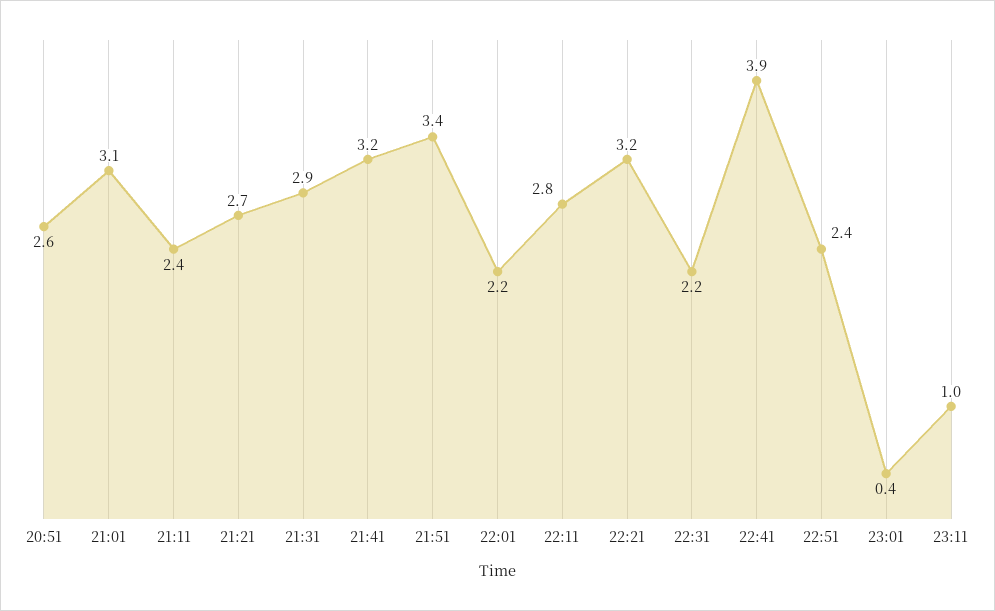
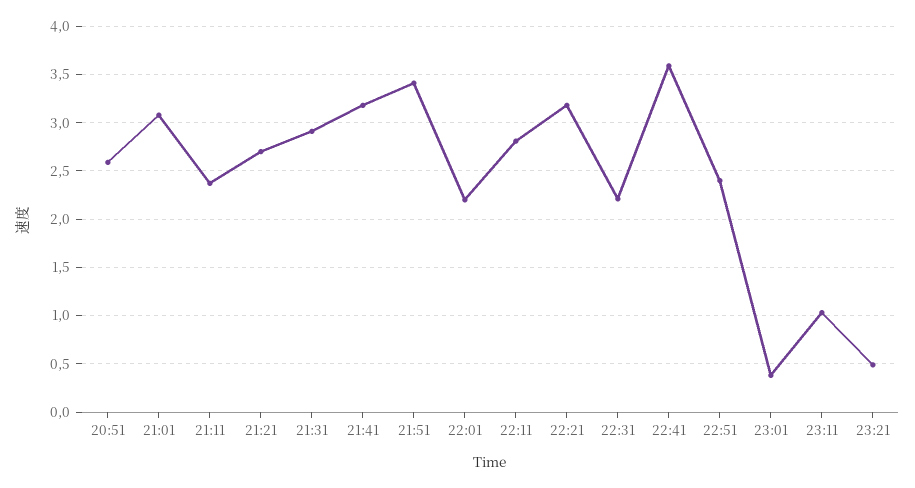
22:41: 3.9 -> 3.6
23:21: none -> 0.5

